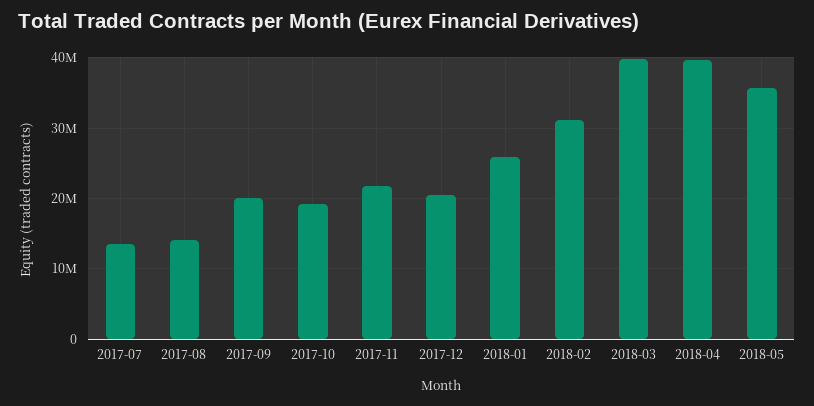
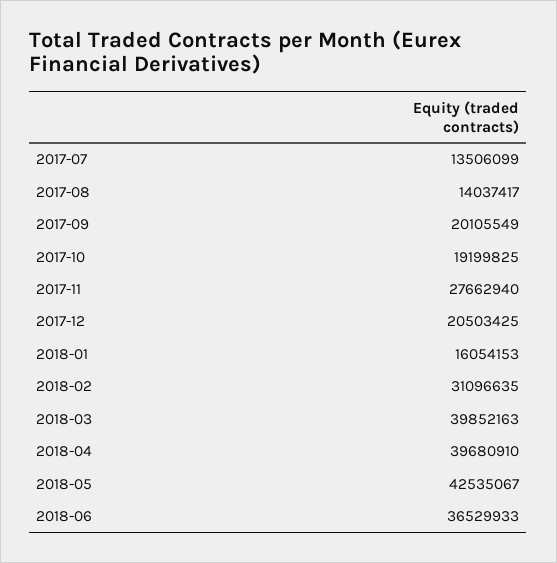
2017-11: 22000000 -> 27662940
2018-01: 26000000 -> 16054153
2018-05: 36000000 -> 42535067
2018-06: none -> 36529933

